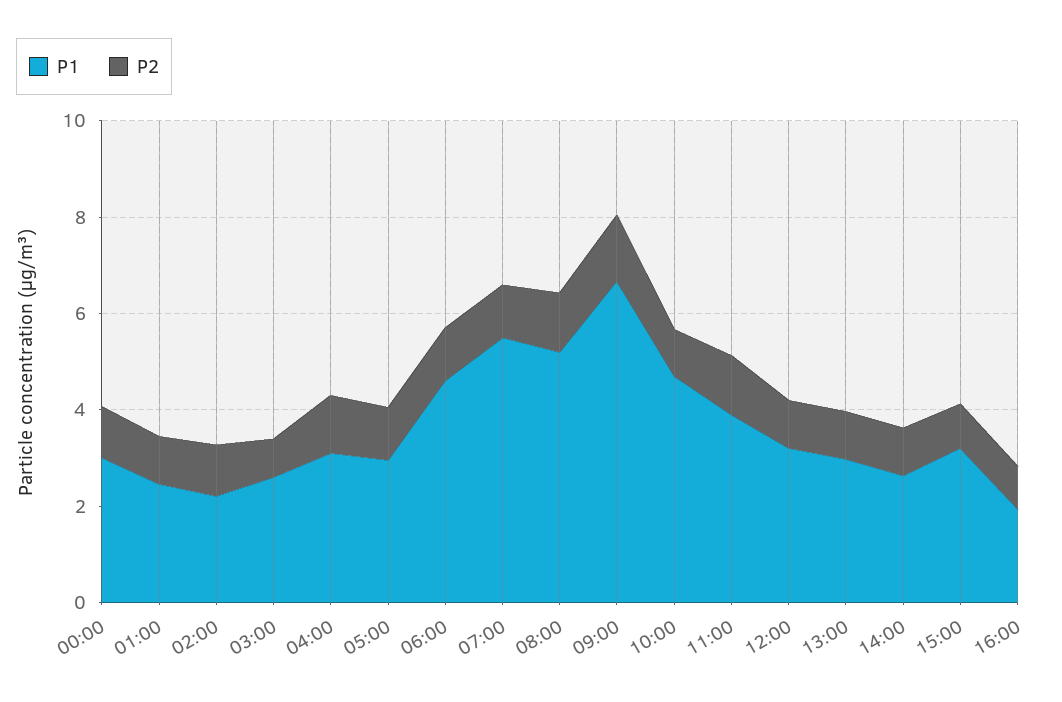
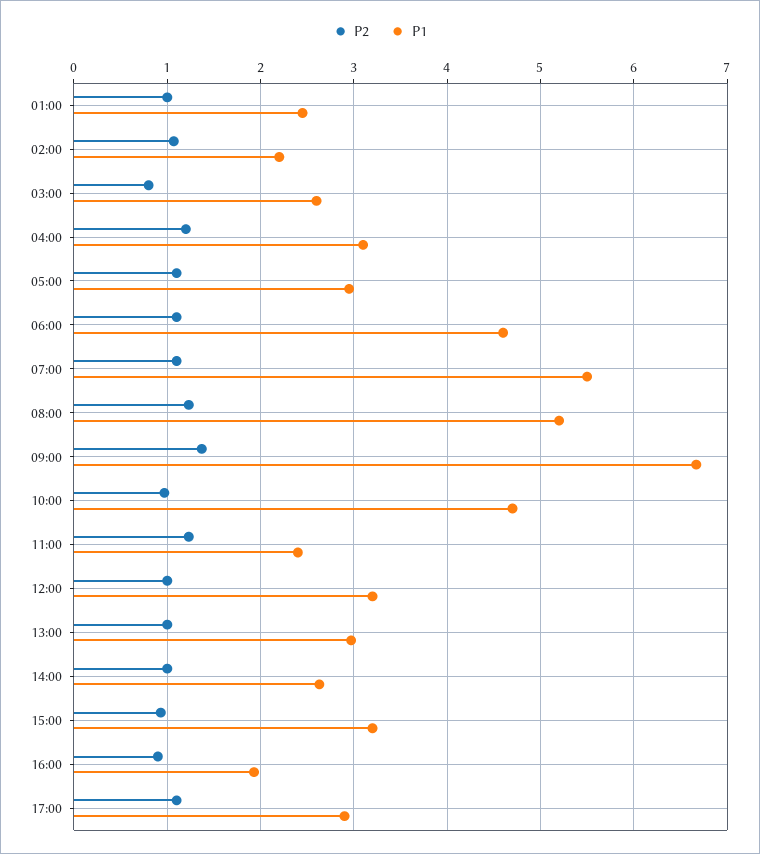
P1, 00:00: 3 -> none
P2, 00:00: 1 -> none
P1, 11:00: 4 -> 2.4
P2, 17:00: none -> 1.1
P1, 17:00: none -> 2.9

